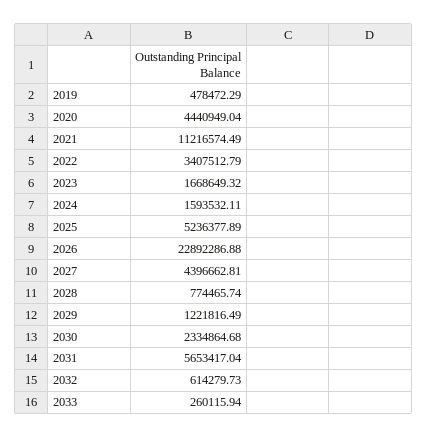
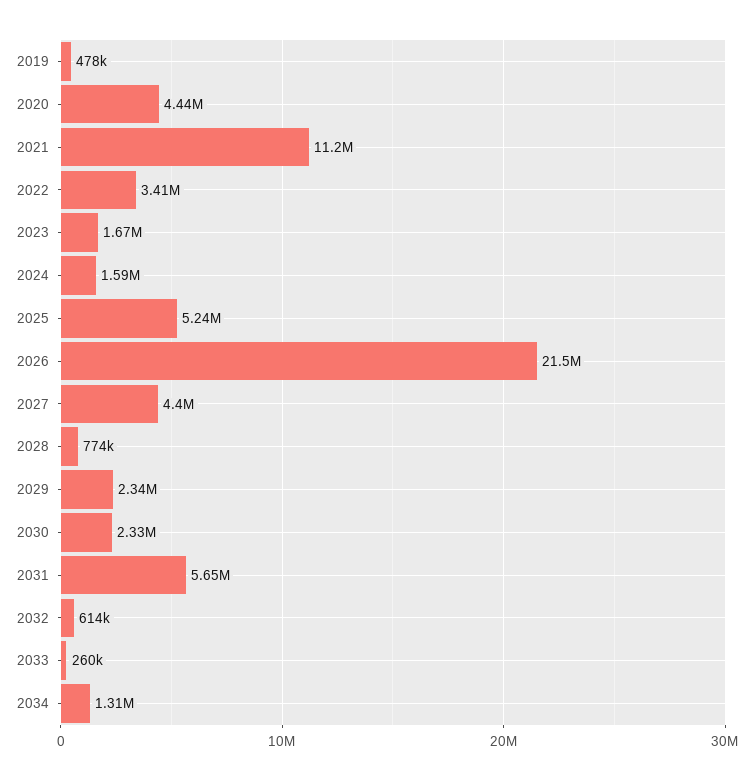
2026: 22892286.88 -> 21500000
2029: 1221816.49 -> 2340000
2034: none -> 1310000

